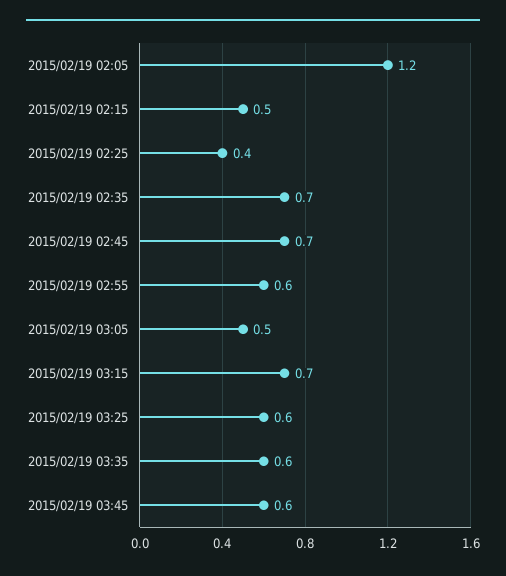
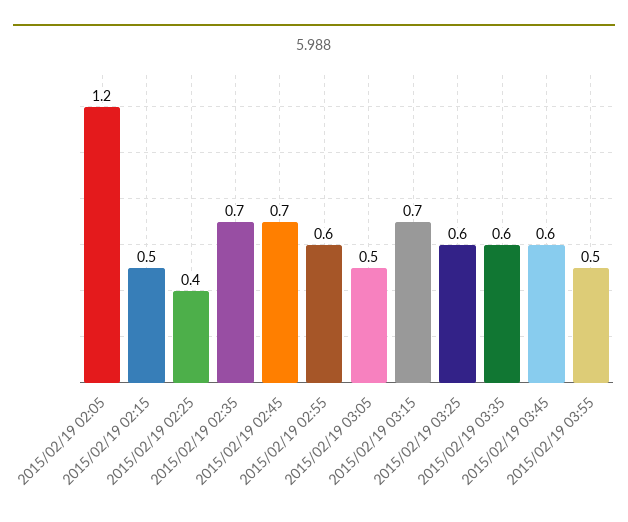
2015/02/19 03:55: none -> 0.5

